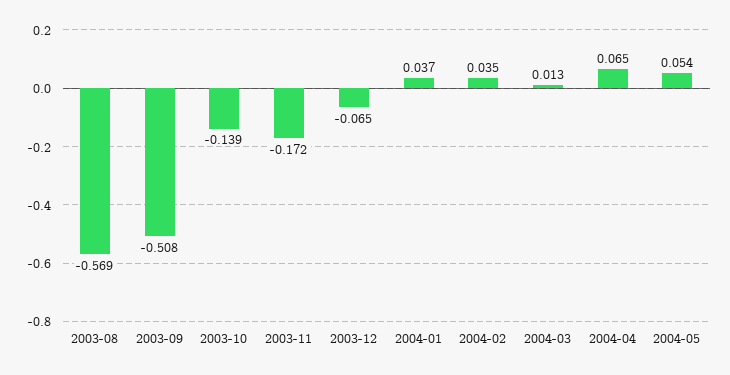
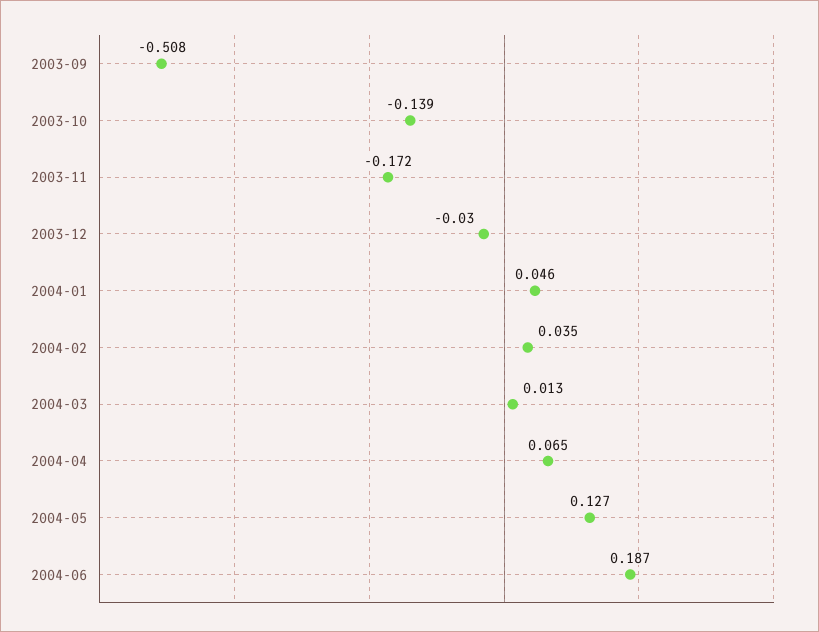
2003-08: -0.569 -> none
2003-12: -0.065 -> -0.03
2004-01: 0.037 -> 0.046
2004-05: 0.054 -> 0.127
2004-06: none -> 0.187

